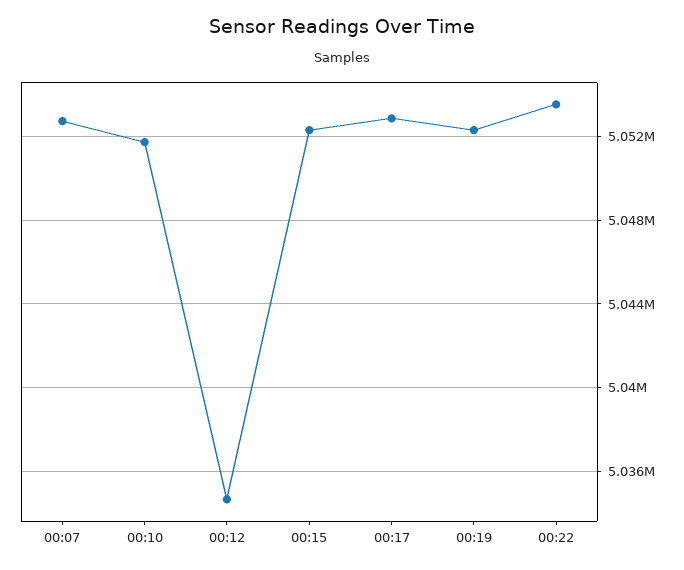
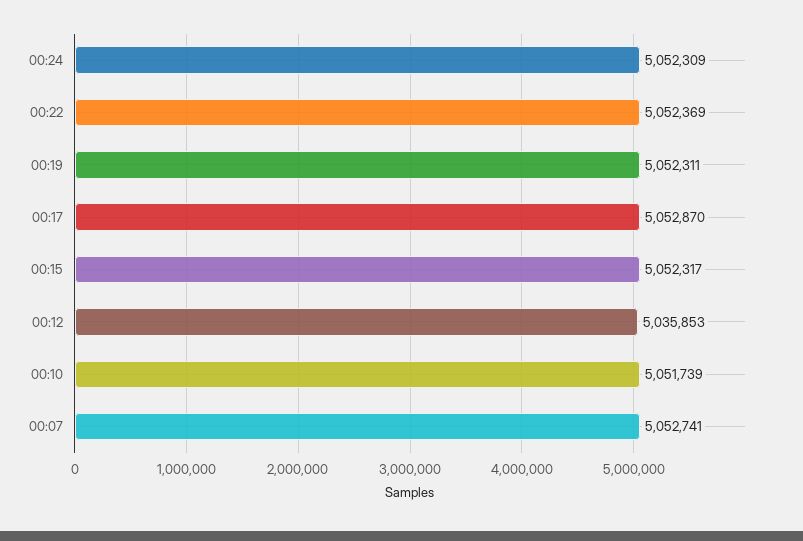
00:12: 5034500 -> 5035853
00:22: 5053500 -> 5052369
00:24: none -> 5052309

